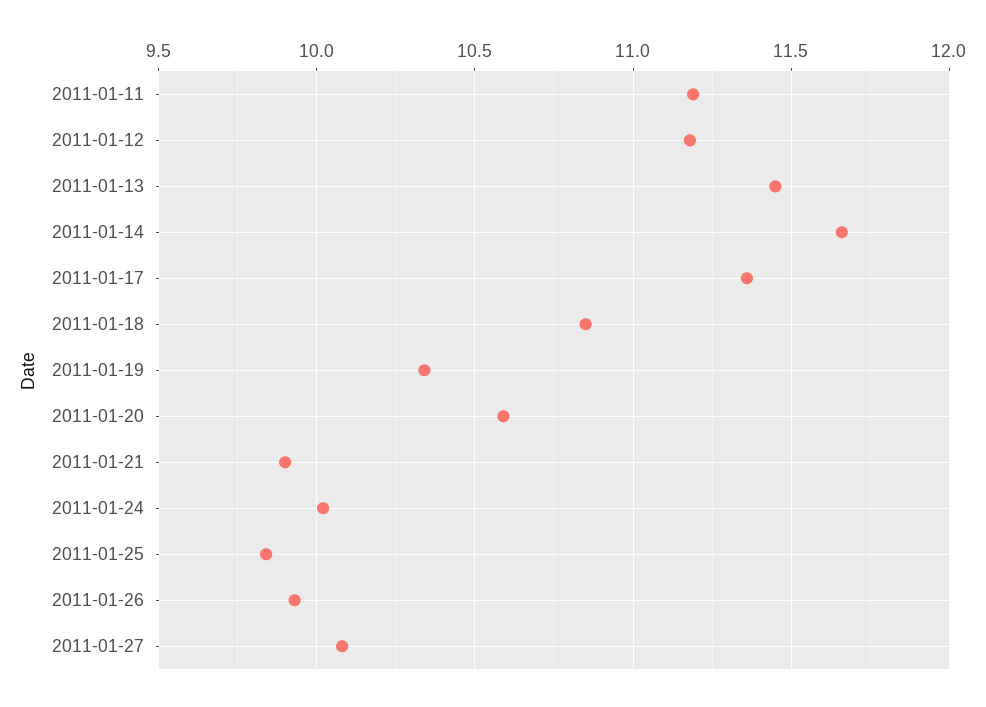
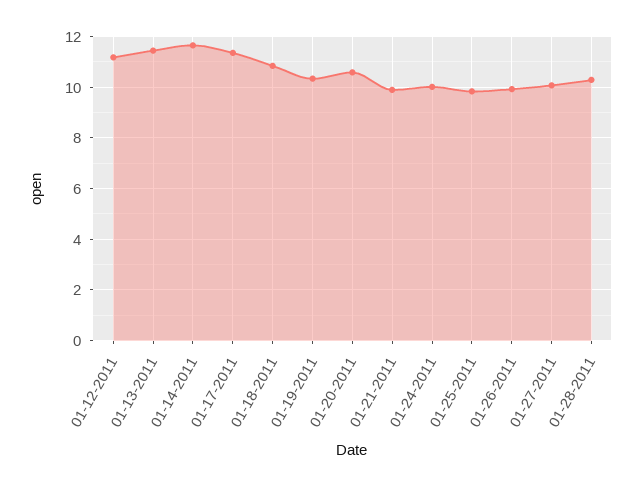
2011-01-11: 11.2 -> none
01-28-2011: none -> 10.25

